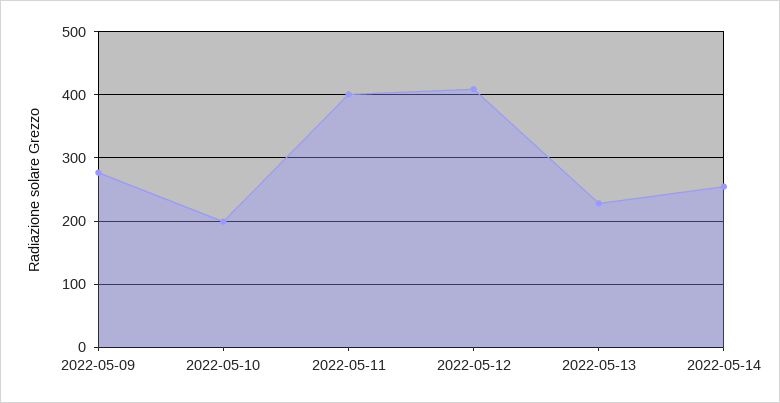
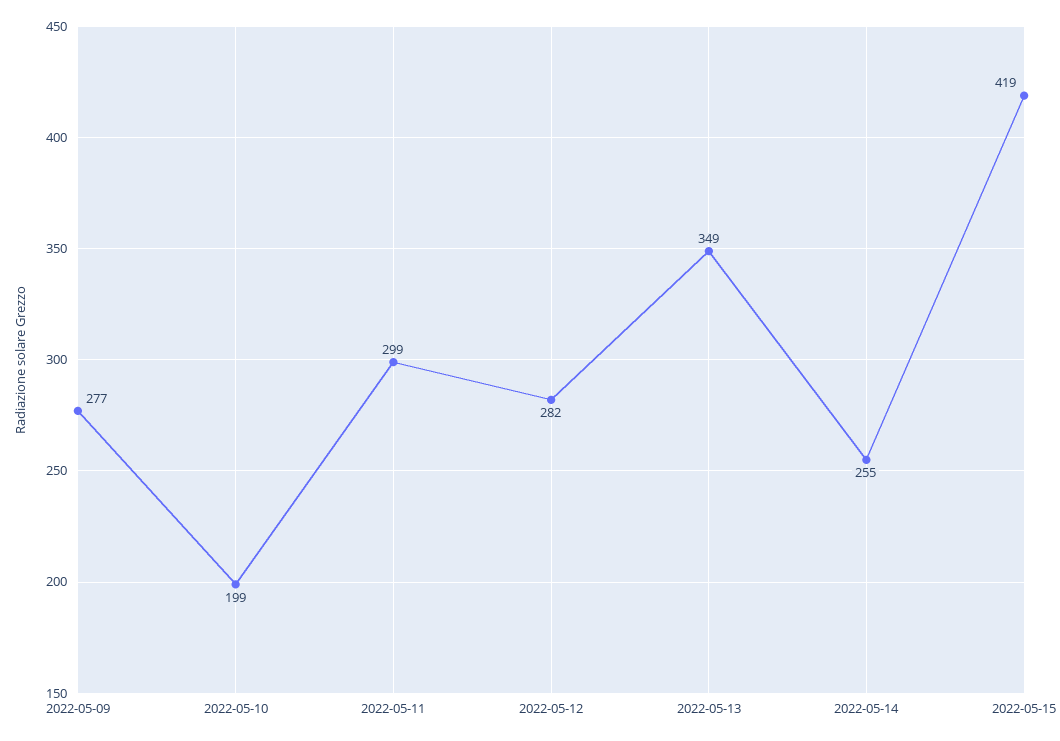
2022-05-11: 400 -> 299
2022-05-12: 410 -> 282
2022-05-13: 230 -> 349
2022-05-15: none -> 419

